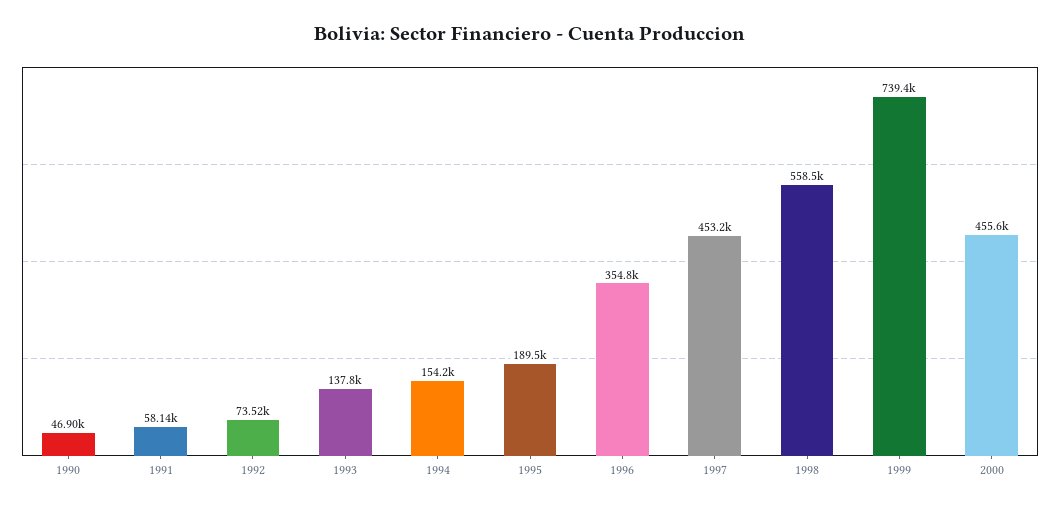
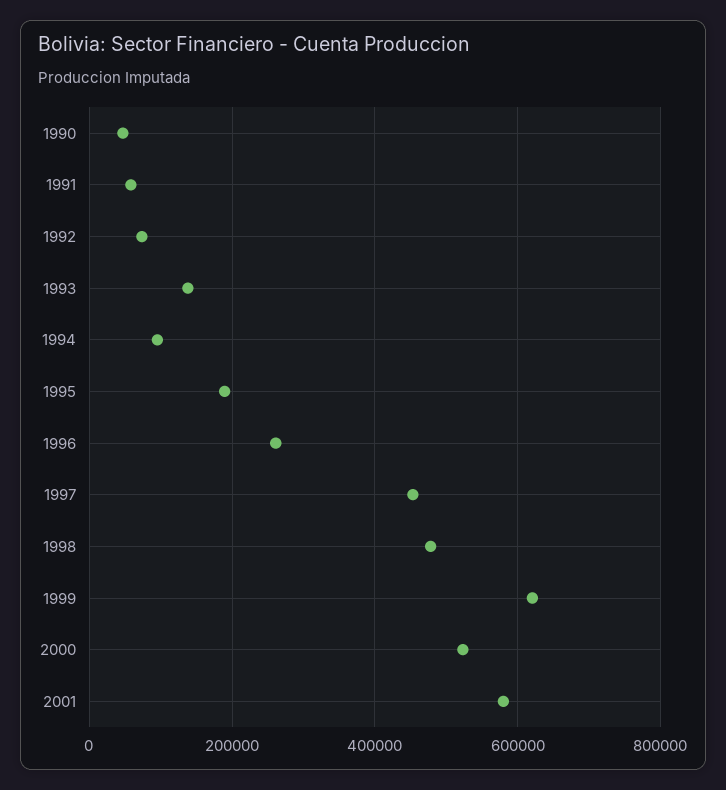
1994: 154200 -> 100000
1996: 354800 -> 260000
1998: 558500 -> 480000
1999: 739400 -> 620000
2000: 455600 -> 520000
2001: none -> 580000

